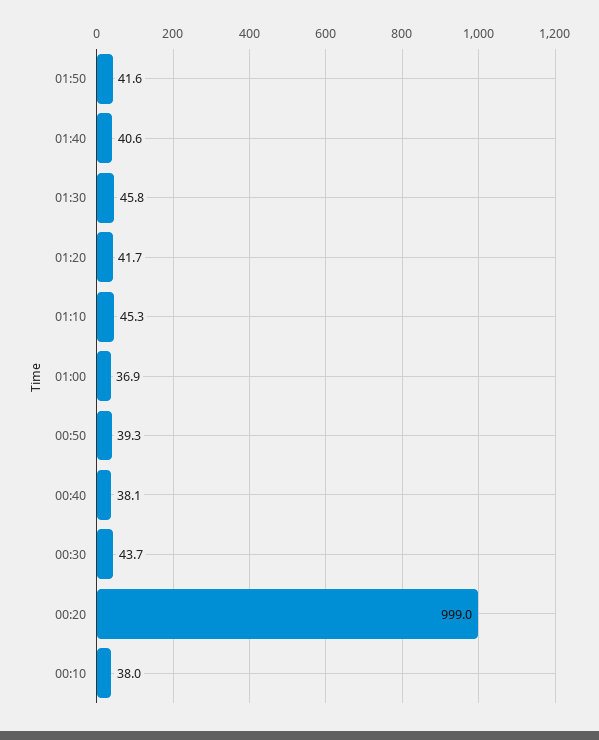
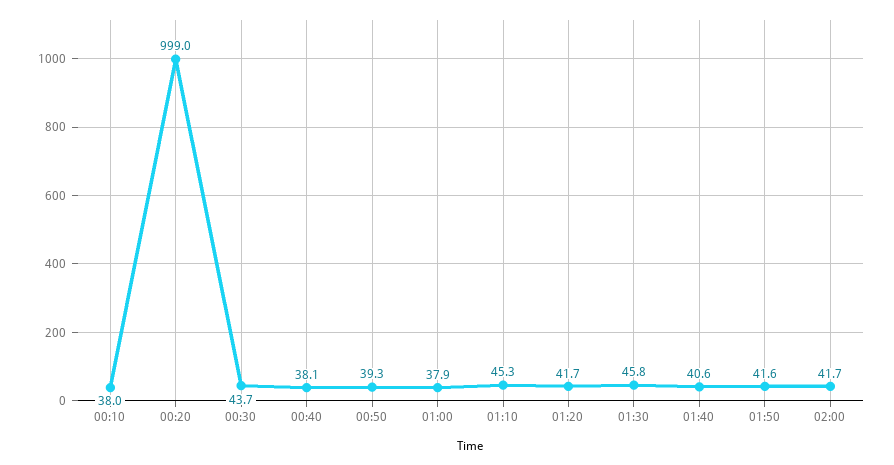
01:00: 36.9 -> 37.9
02:00: none -> 41.7

